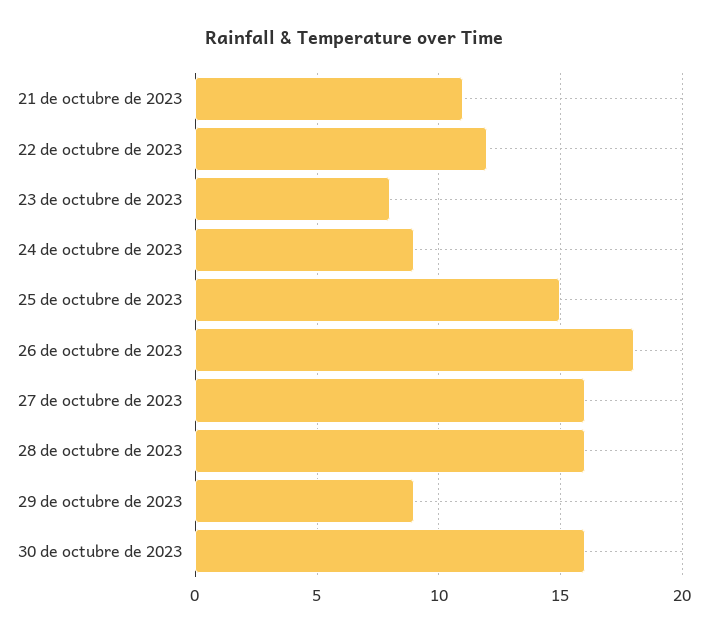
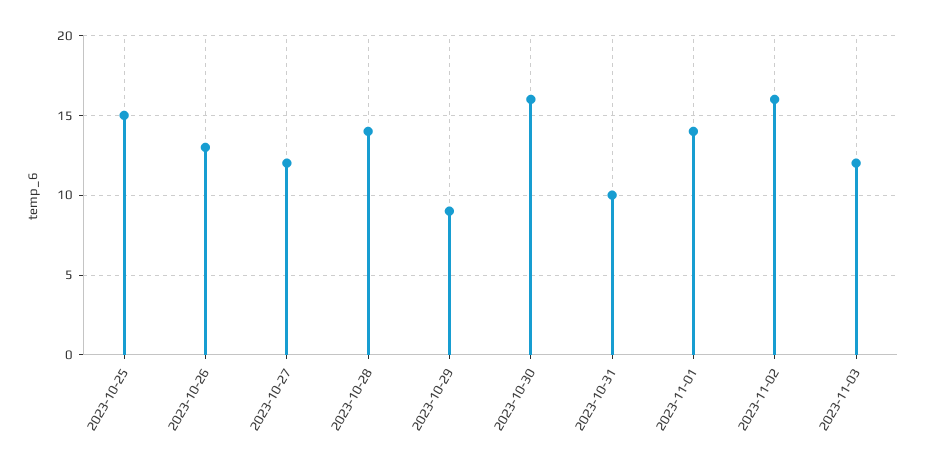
21 de octubre de 2023: 11 -> none
22 de octubre de 2023: 12 -> none
23 de octubre de 2023: 8 -> none
24 de octubre de 2023: 9 -> none
26 de octubre de 2023: 18 -> 13
27 de octubre de 2023: 16 -> 12
28 de octubre de 2023: 16 -> 14
2023-10-31: none -> 10
2023-11-01: none -> 14
2023-11-02: none -> 16
2023-11-03: none -> 12

